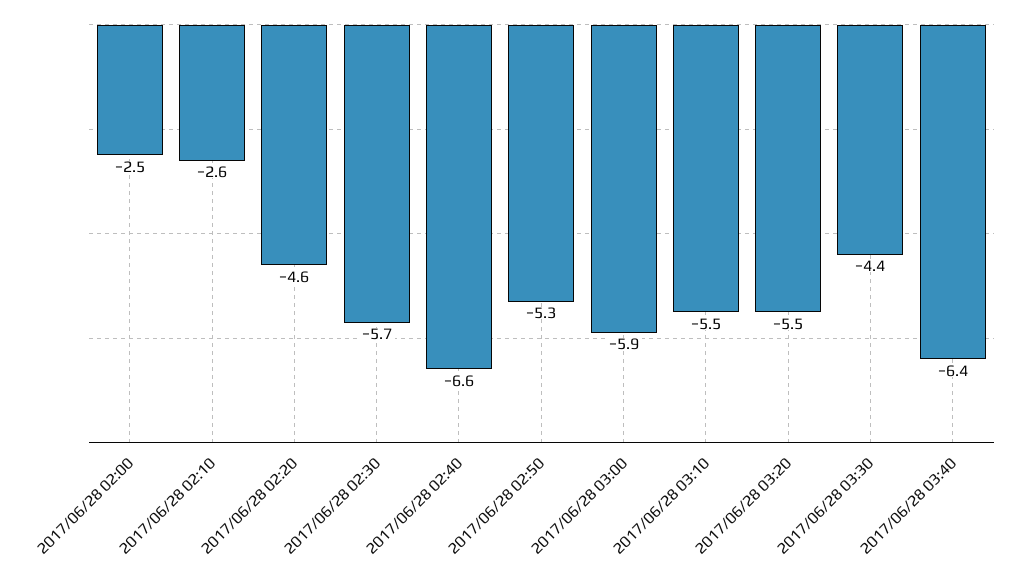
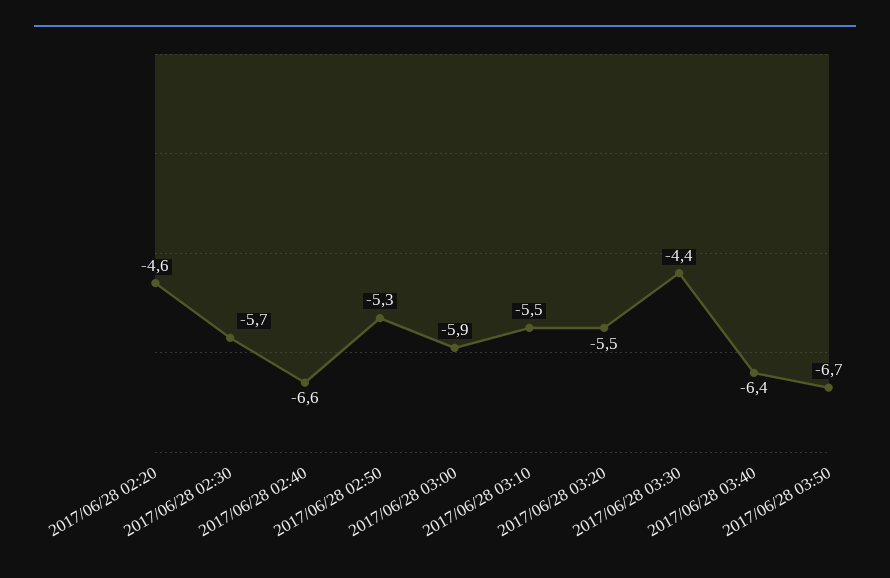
2017/06/28 02:00: -2.5 -> none
2017/06/28 02:10: -2.6 -> none
2017/06/28 03:50: none -> -6.7

